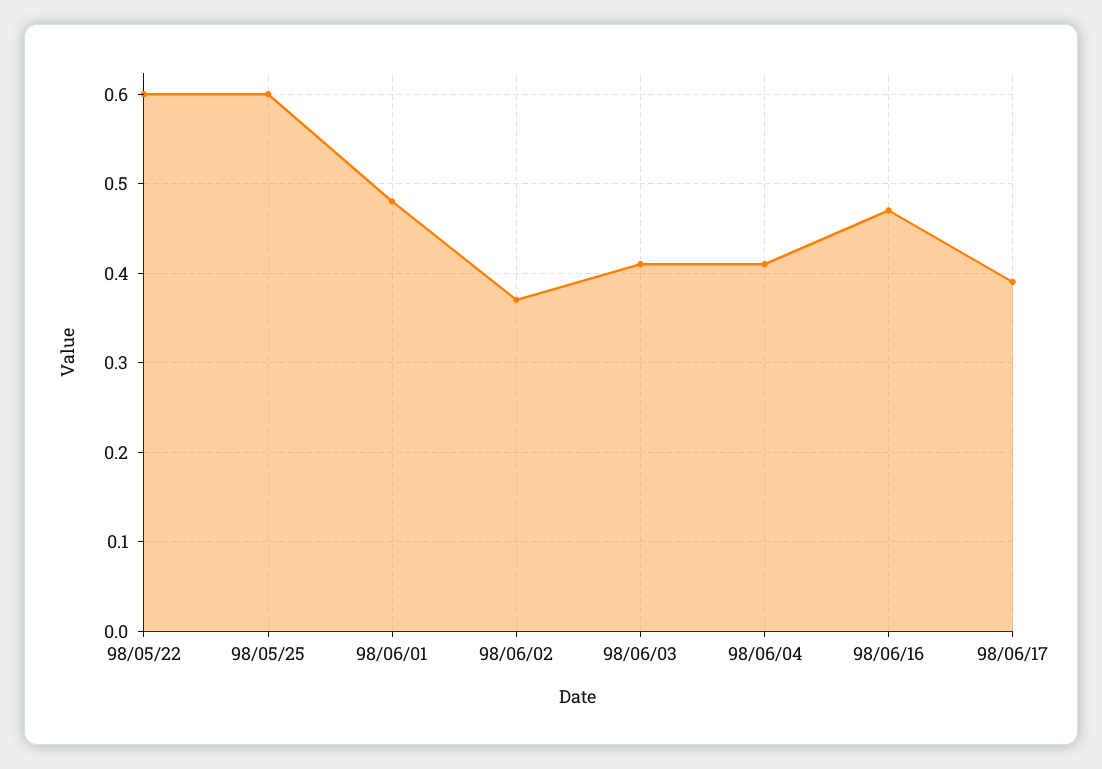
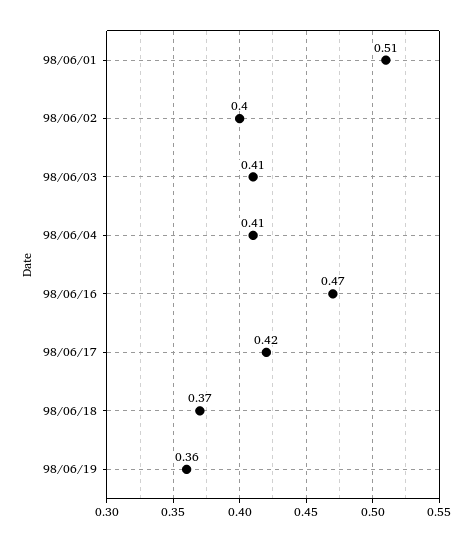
98/05/22: 0.6 -> none
98/05/25: 0.6 -> none
98/06/01: 0.48 -> 0.51
98/06/02: 0.37 -> 0.4
98/06/17: 0.39 -> 0.42
98/06/18: none -> 0.37
98/06/19: none -> 0.36

